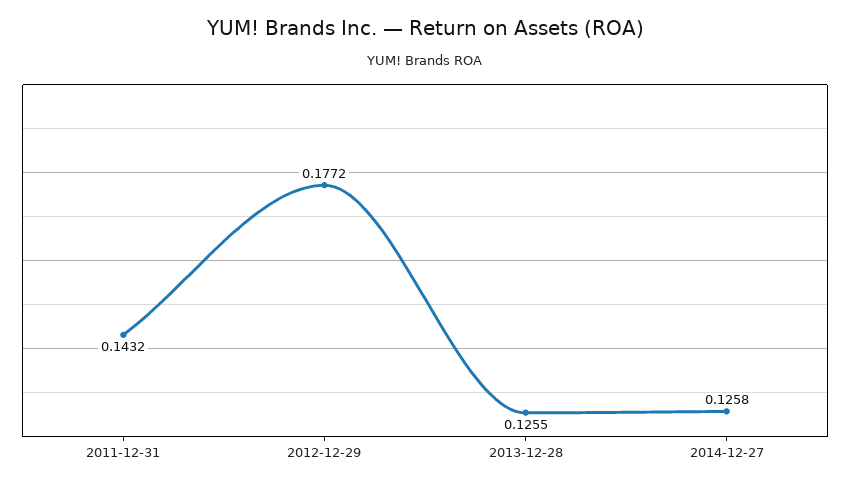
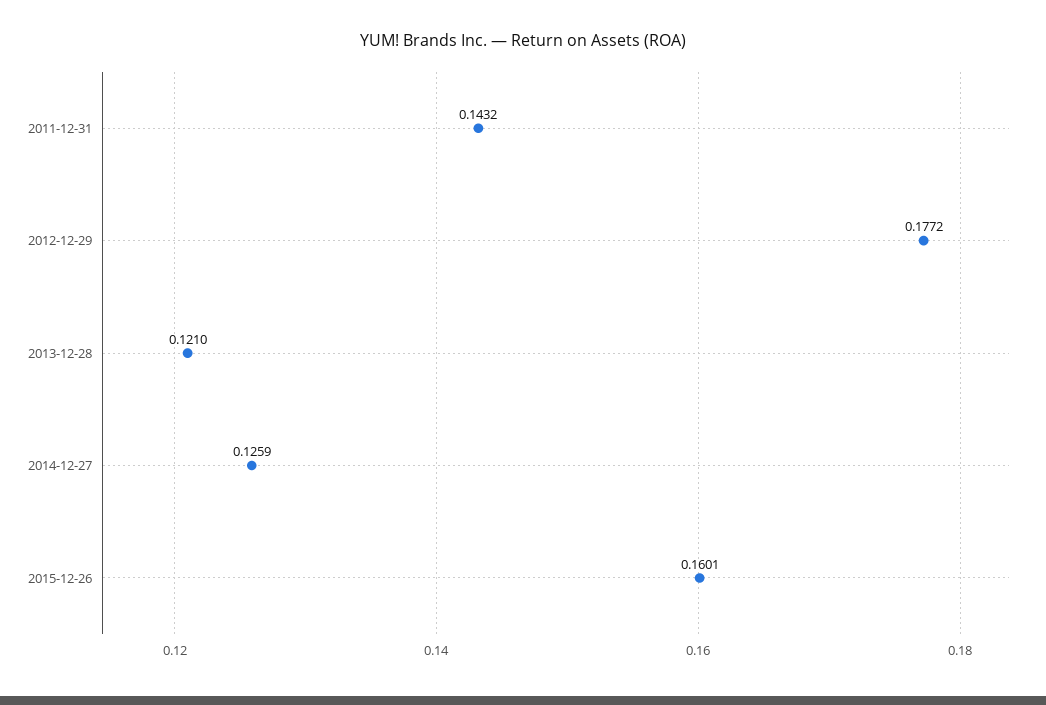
2013-12-28: 0.1255 -> 0.121
2014-12-27: 0.1258 -> 0.1259
2015-12-26: none -> 0.1601

